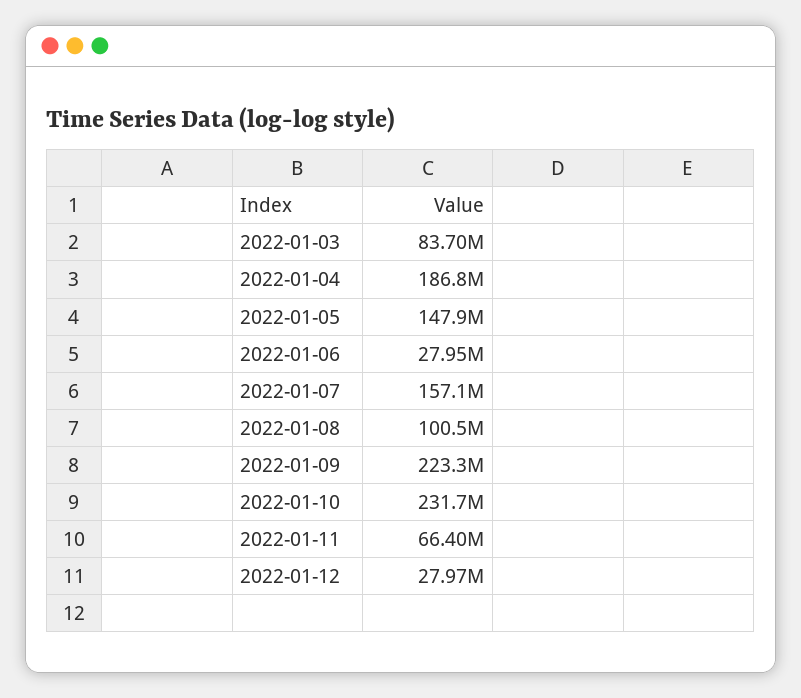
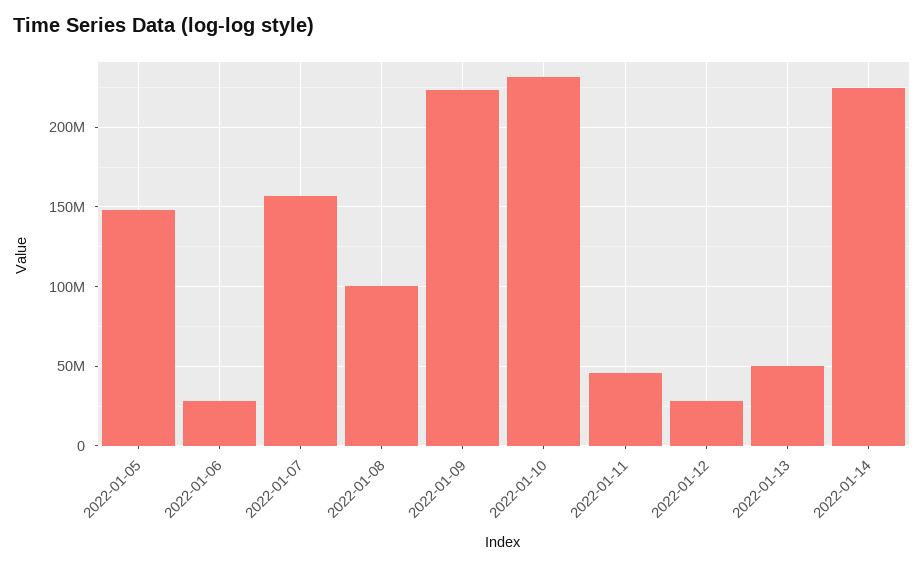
2022-01-03: 83700000 -> none
2022-01-04: 186800000 -> none
2022-01-11: 66400000 -> 45000000
2022-01-13: none -> 50000000
2022-01-14: none -> 225000000

